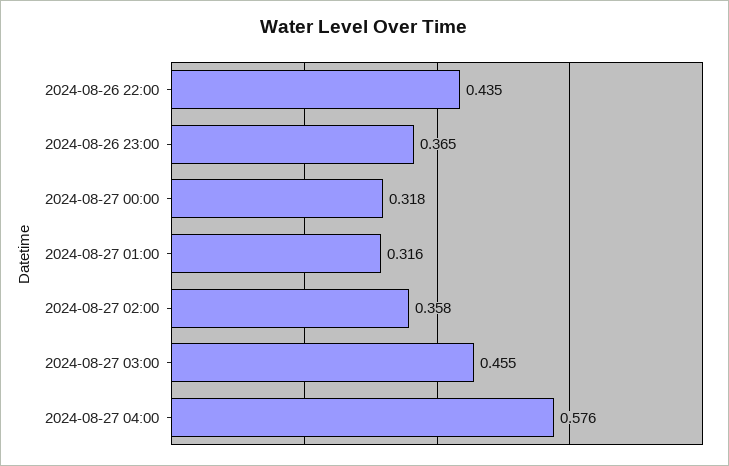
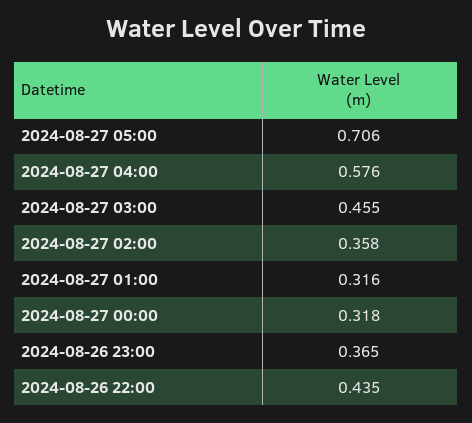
2024-08-27 05:00: none -> 0.706

